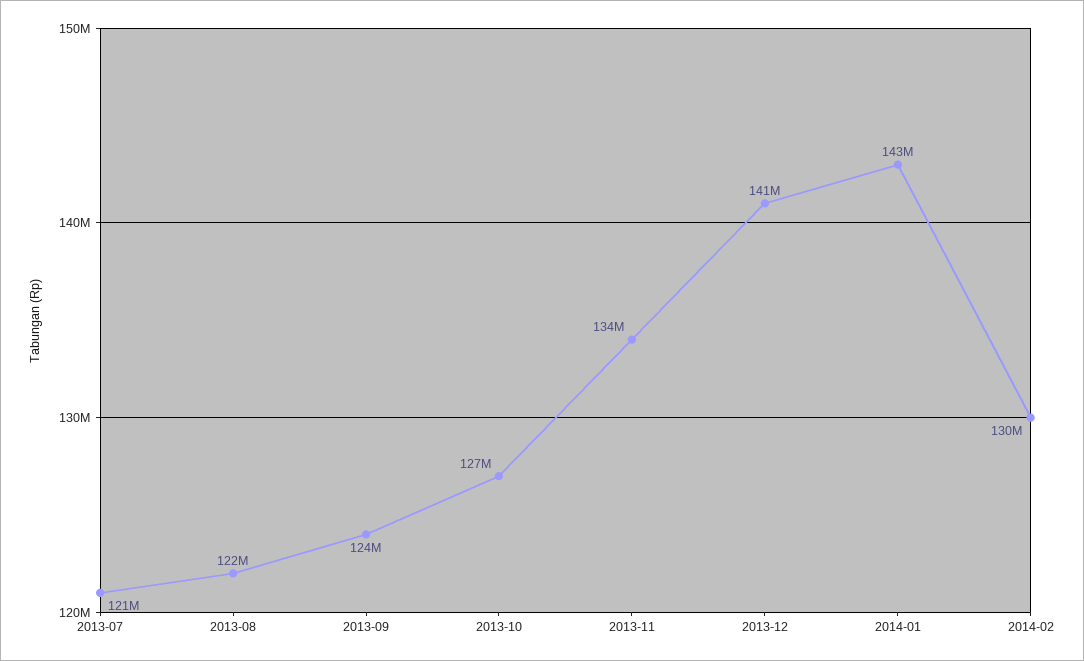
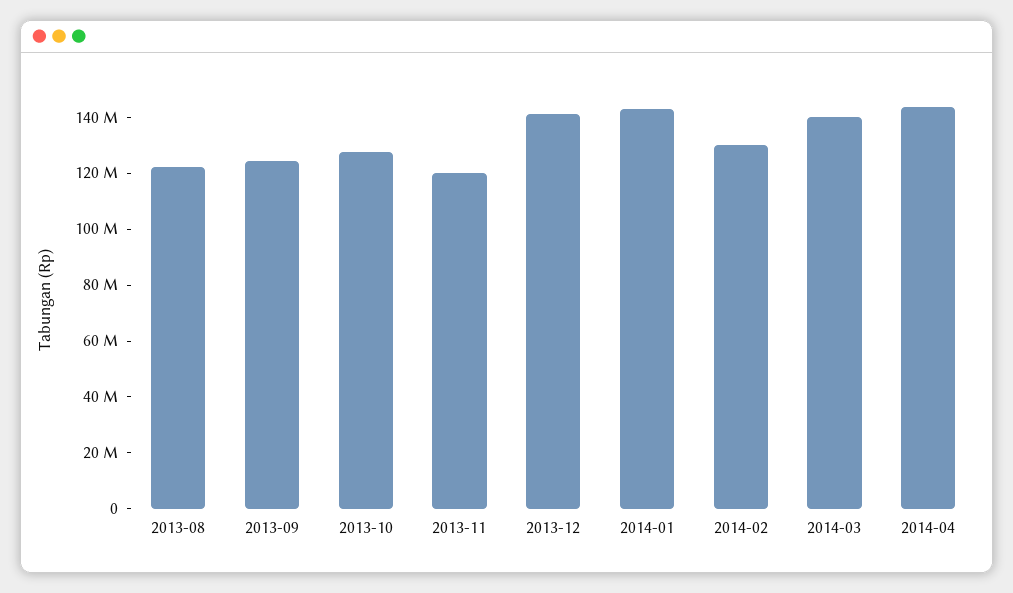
2013-07: 121000000 -> none
2013-11: 134000000 -> 120000000
2014-03: none -> 140000000
2014-04: none -> 145000000

